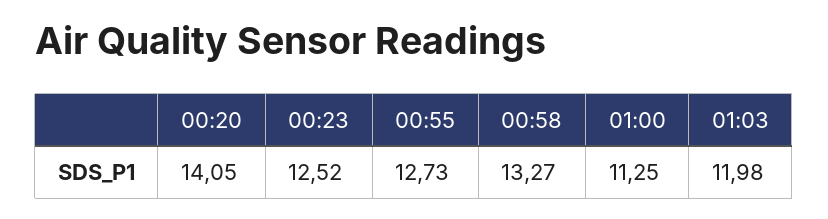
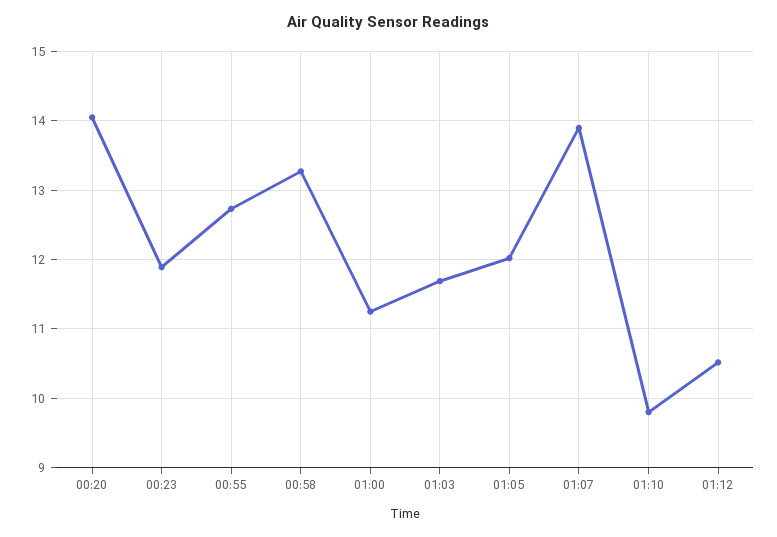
00:23: 12.52 -> 11.9
01:03: 11.98 -> 11.7
01:05: none -> 12
01:07: none -> 13.9
01:10: none -> 9.8
01:12: none -> 10.5

